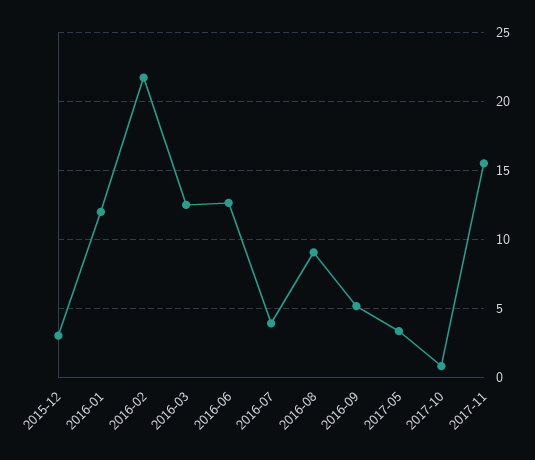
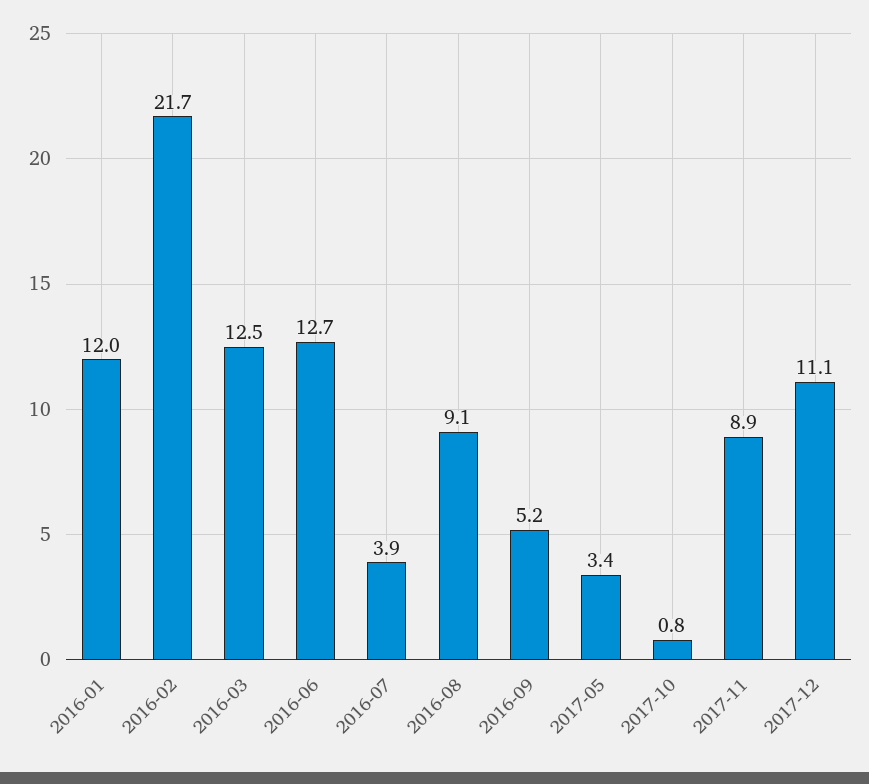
2015-12: 3 -> none
2017-11: 15.5 -> 8.9
2017-12: none -> 11.1

